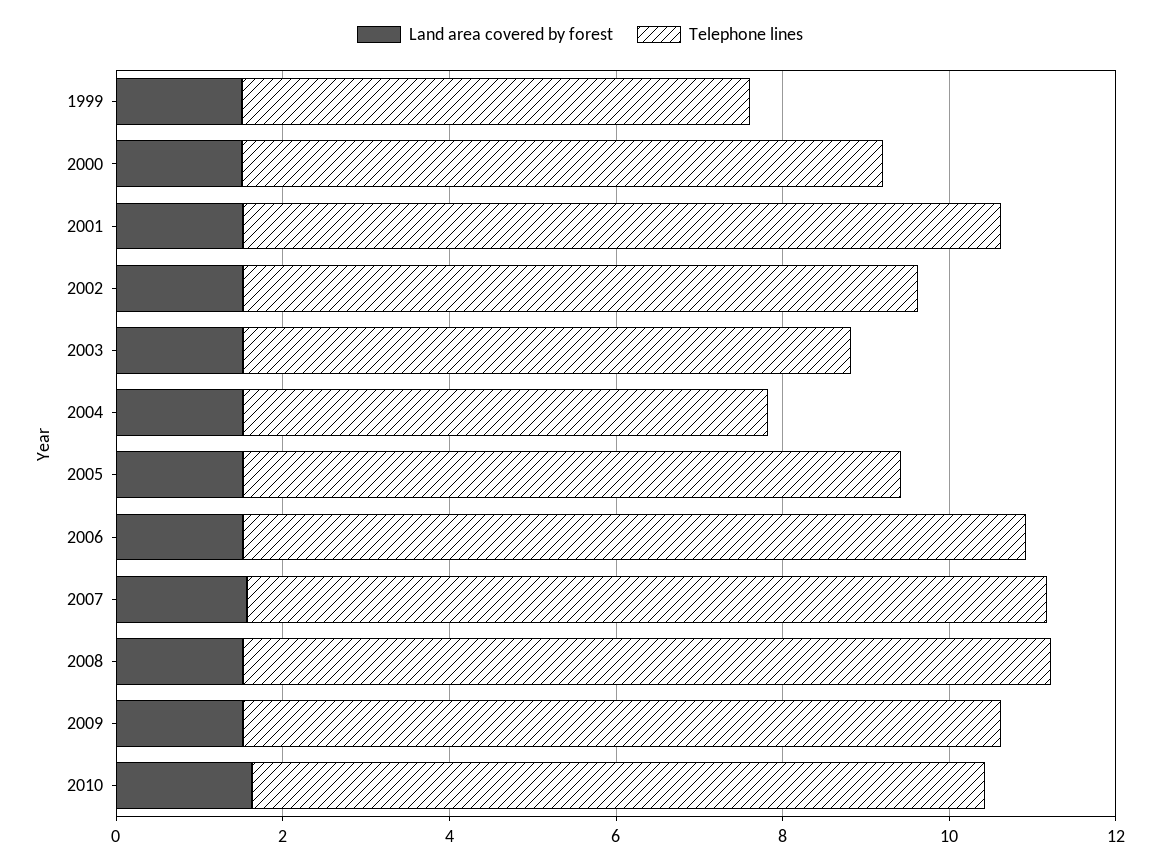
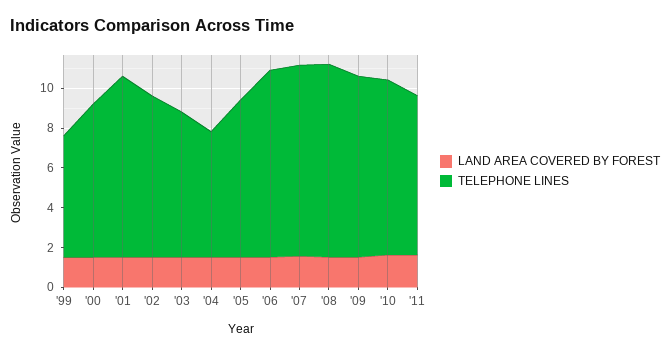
Land area covered by forest, '11: none -> 1.5
Telephone lines, '11: none -> 8

